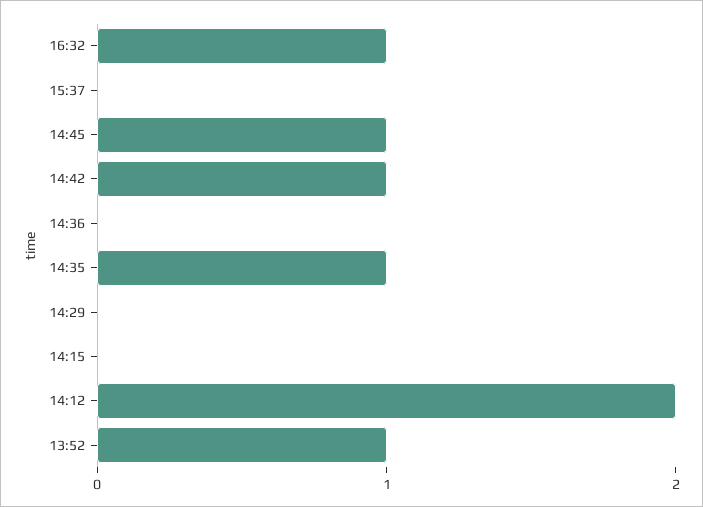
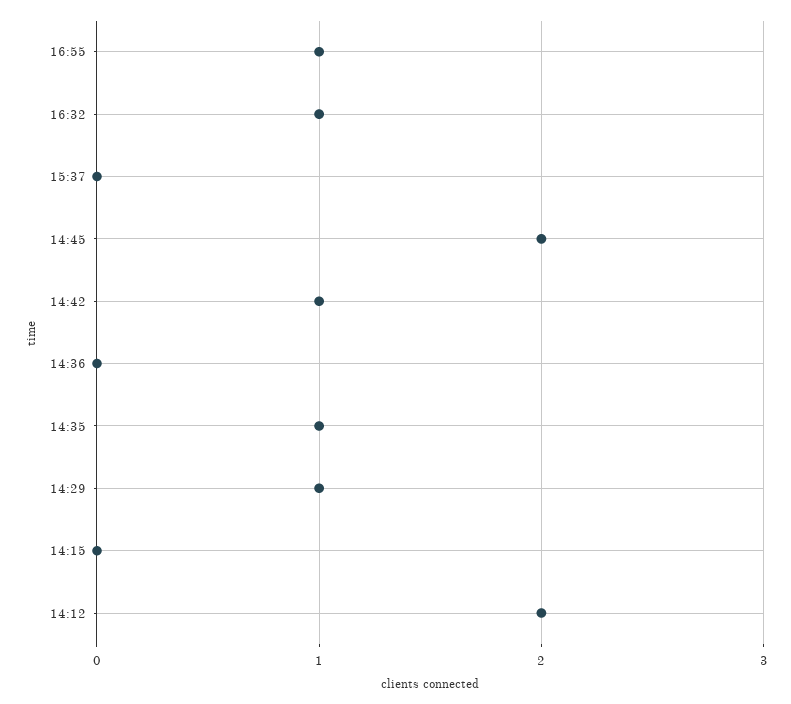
14:45: 1 -> 2
14:29: 0 -> 1
13:52: 1 -> none
16:55: none -> 1

